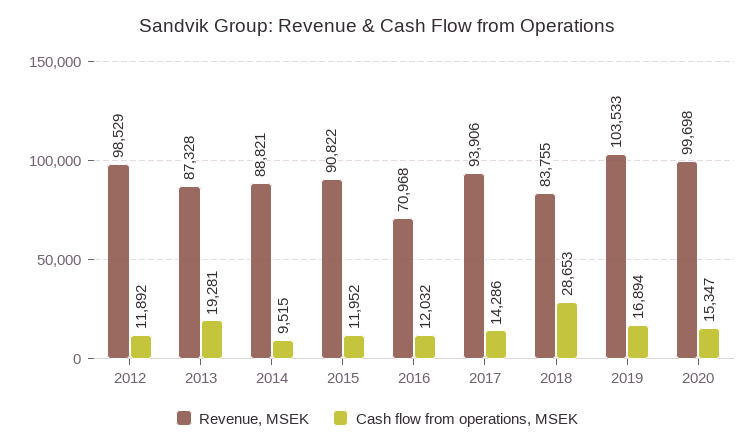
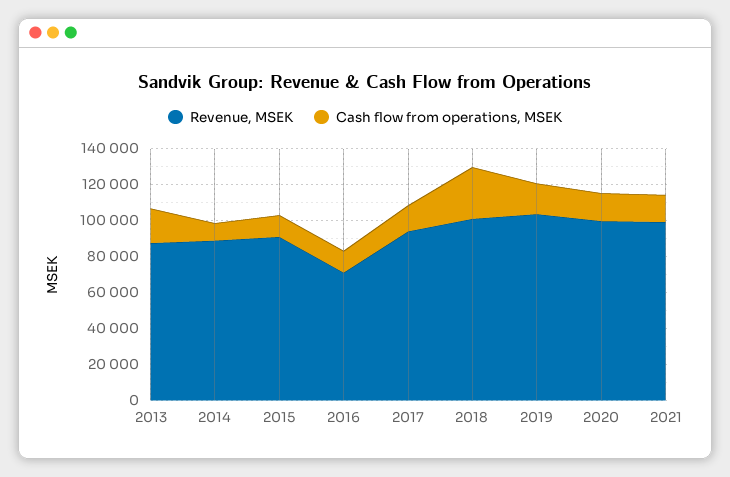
Revenue, MSEK, 2012: 98529 -> none
Cash flow from operations, MSEK, 2012: 11892 -> none
Revenue, MSEK, 2018: 83755 -> 100000
Revenue, MSEK, 2021: none -> 100000
Cash flow from operations, MSEK, 2021: none -> 15000

